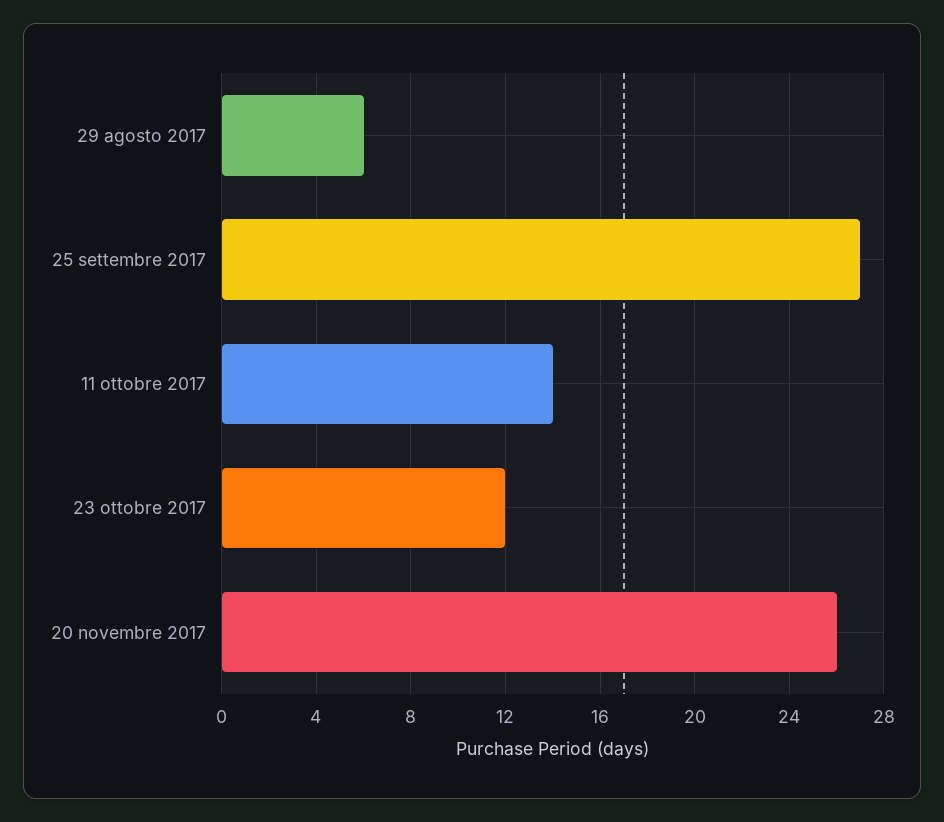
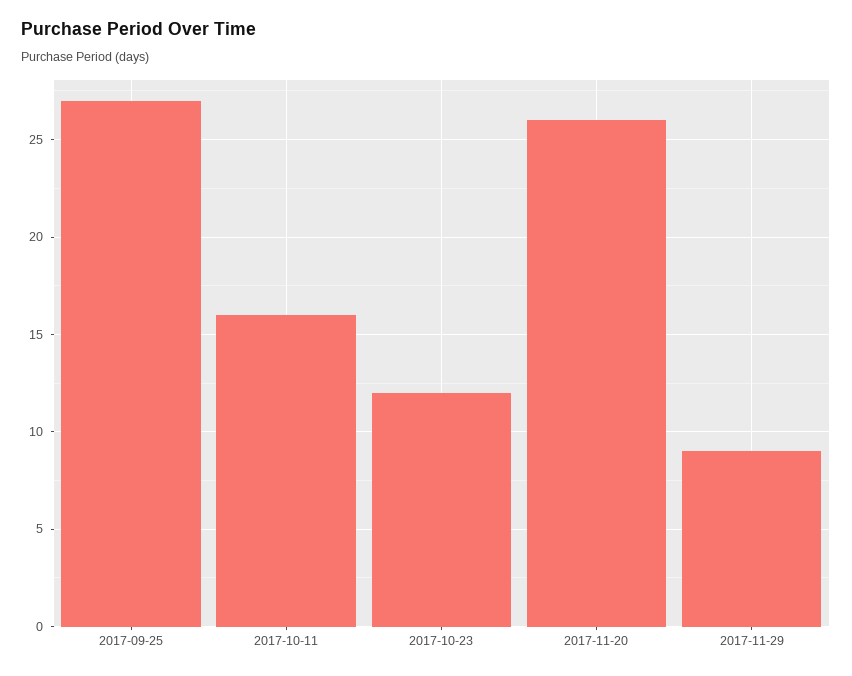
29 agosto 2017: 6 -> none
11 ottobre 2017: 14 -> 16
2017-11-29: none -> 9

